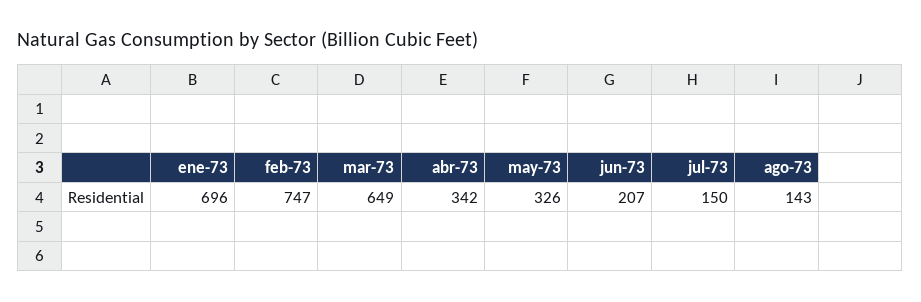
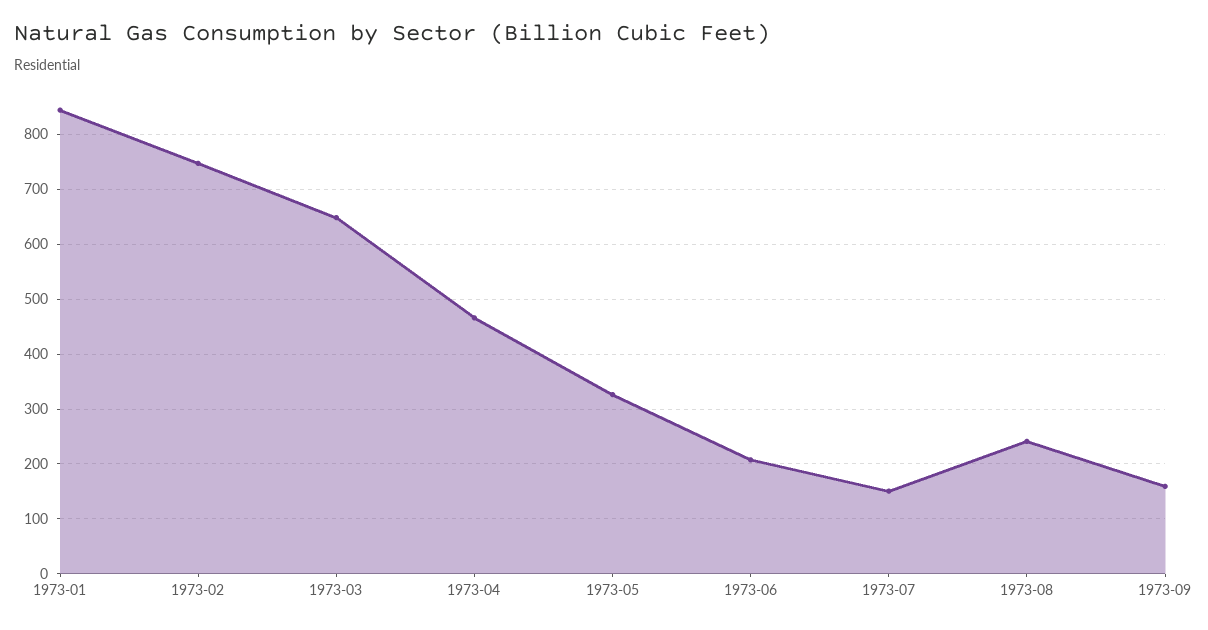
ene-73: 696 -> 840
abr-73: 342 -> 460
ago-73: 143 -> 240
1973-09: none -> 160

